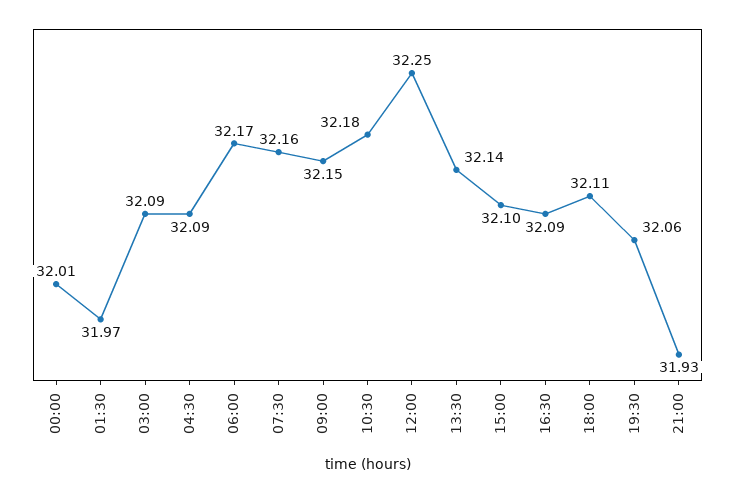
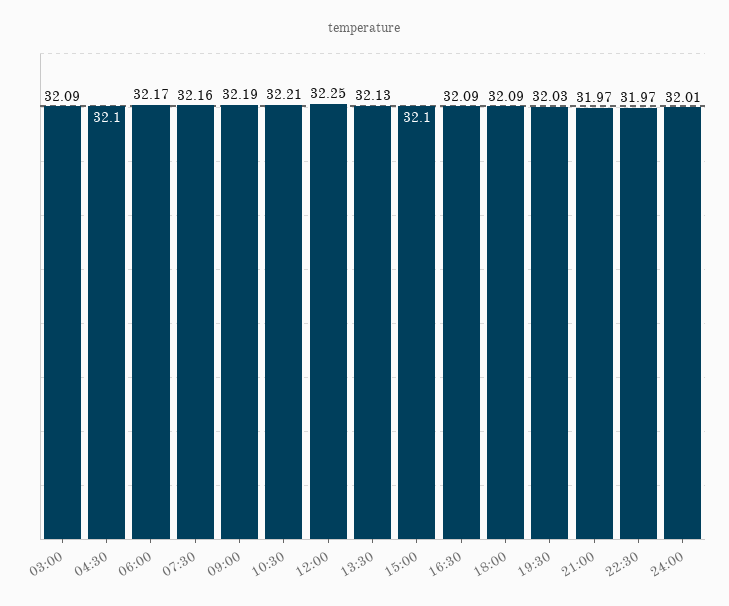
00:00: 32.01 -> none
01:30: 31.97 -> none
04:30: 32.09 -> 32.1
09:00: 32.15 -> 32.19
10:30: 32.18 -> 32.21
13:30: 32.14 -> 32.13
18:00: 32.11 -> 32.09
19:30: 32.06 -> 32.03
21:00: 31.93 -> 31.97
22:30: none -> 31.97
24:00: none -> 32.01

